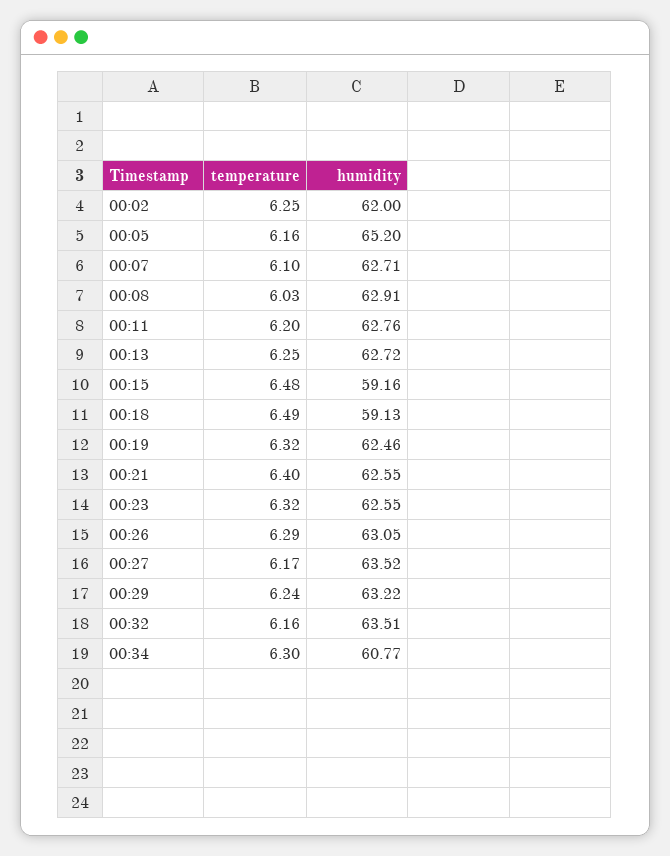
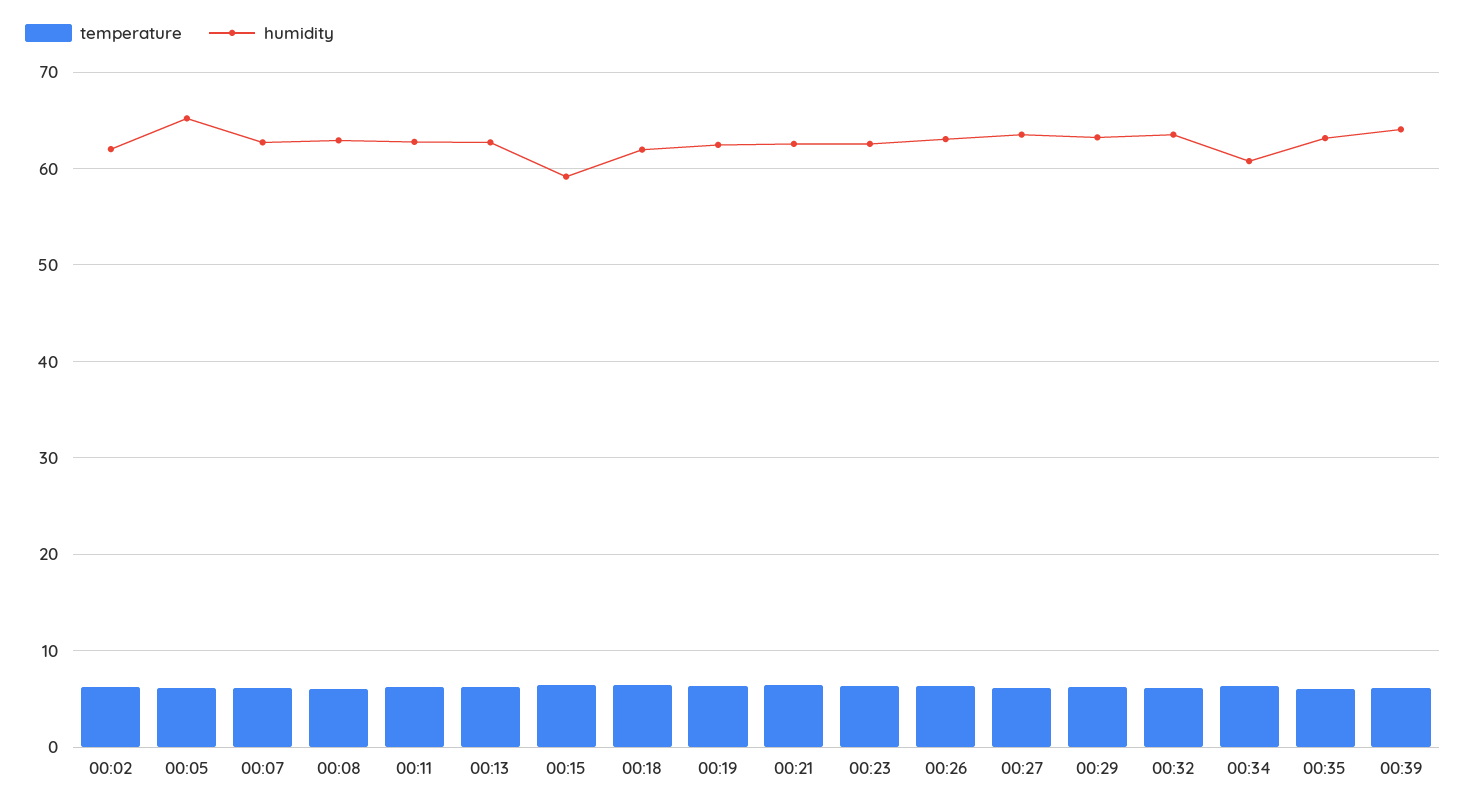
humidity, 00:18: 59.13 -> 62
temperature, 00:35: none -> 6
humidity, 00:35: none -> 63
temperature, 00:39: none -> 6
humidity, 00:39: none -> 64

